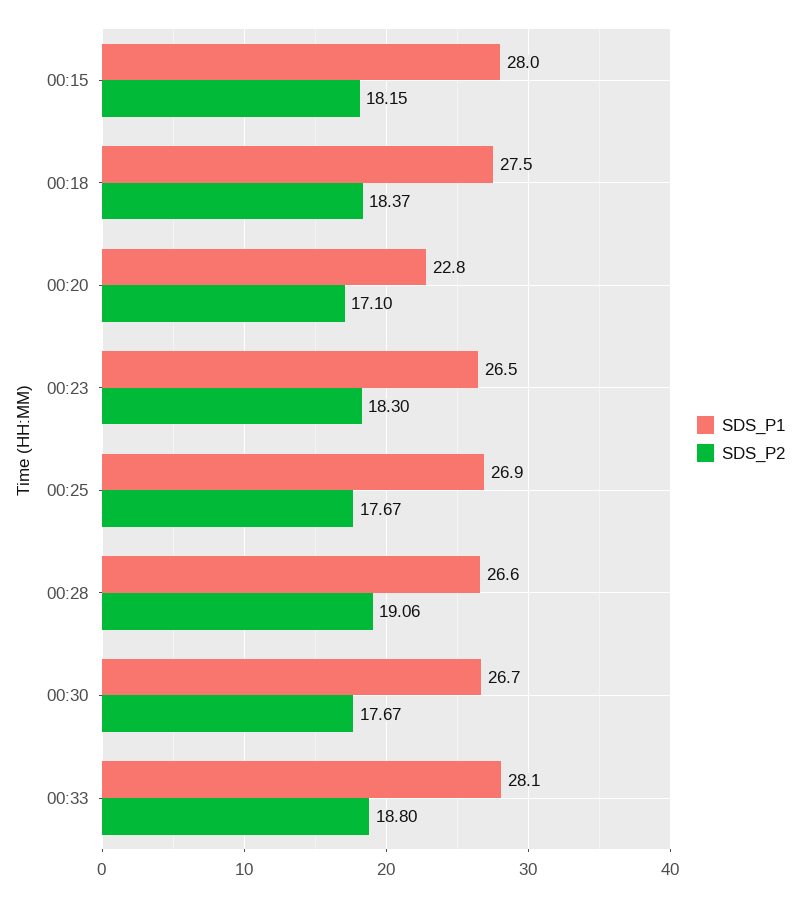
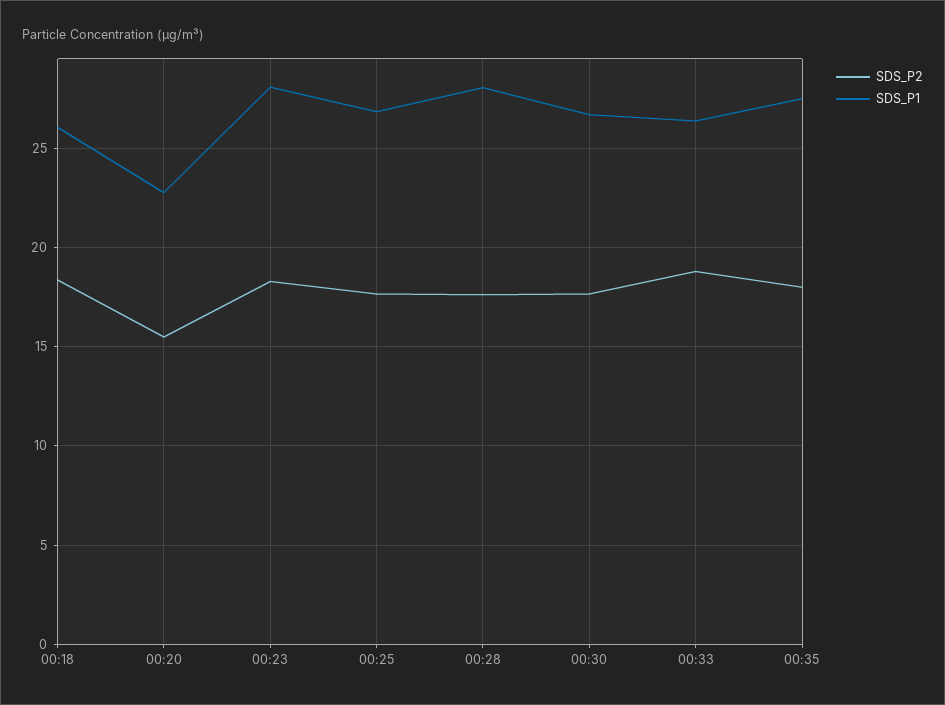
SDS_P1, 00:15: 28 -> none
SDS_P2, 00:15: 18.15 -> none
SDS_P1, 00:18: 27.5 -> 26
SDS_P2, 00:20: 17.1 -> 15.5
SDS_P1, 00:23: 26.5 -> 28
SDS_P1, 00:28: 26.6 -> 28
SDS_P2, 00:28: 19.06 -> 17.5
SDS_P1, 00:33: 28.1 -> 26.5
SDS_P2, 00:35: none -> 18
SDS_P1, 00:35: none -> 27.5

